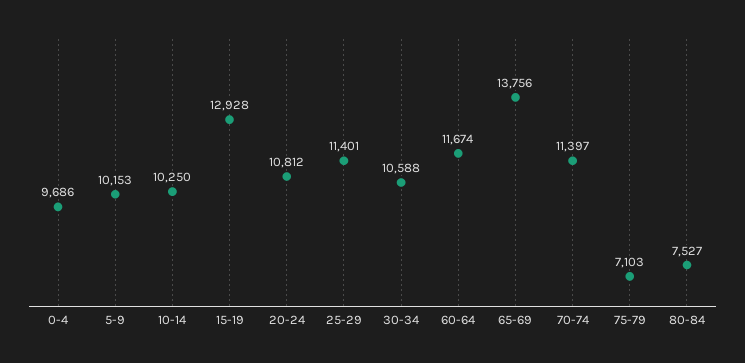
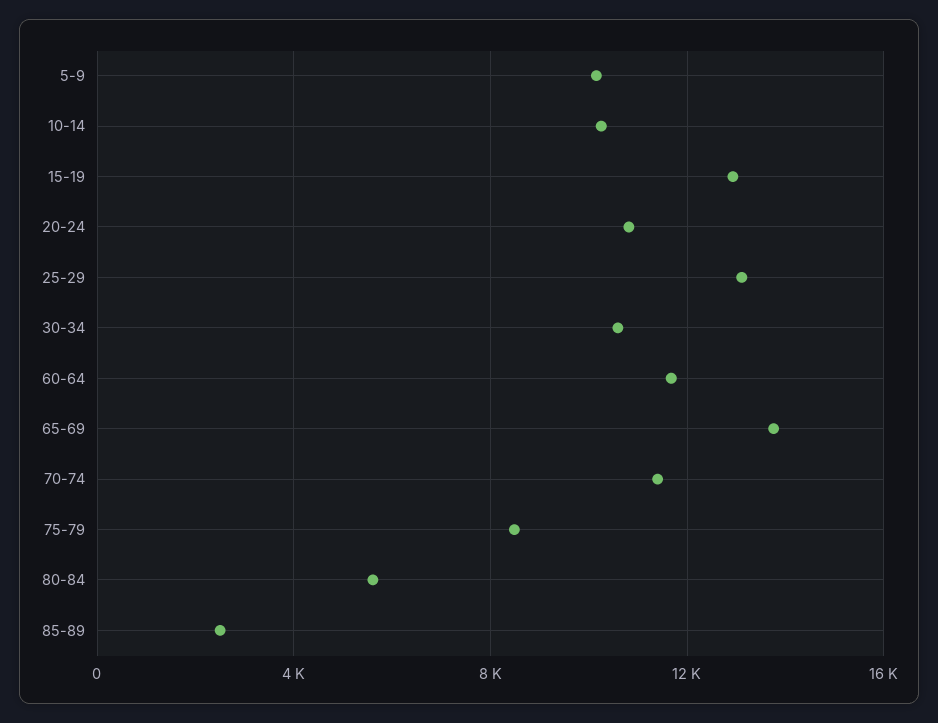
0-4: 9686 -> none
25-29: 11401 -> 13000
75-79: 7103 -> 8500
80-84: 7527 -> 5500
85-89: none -> 2500

